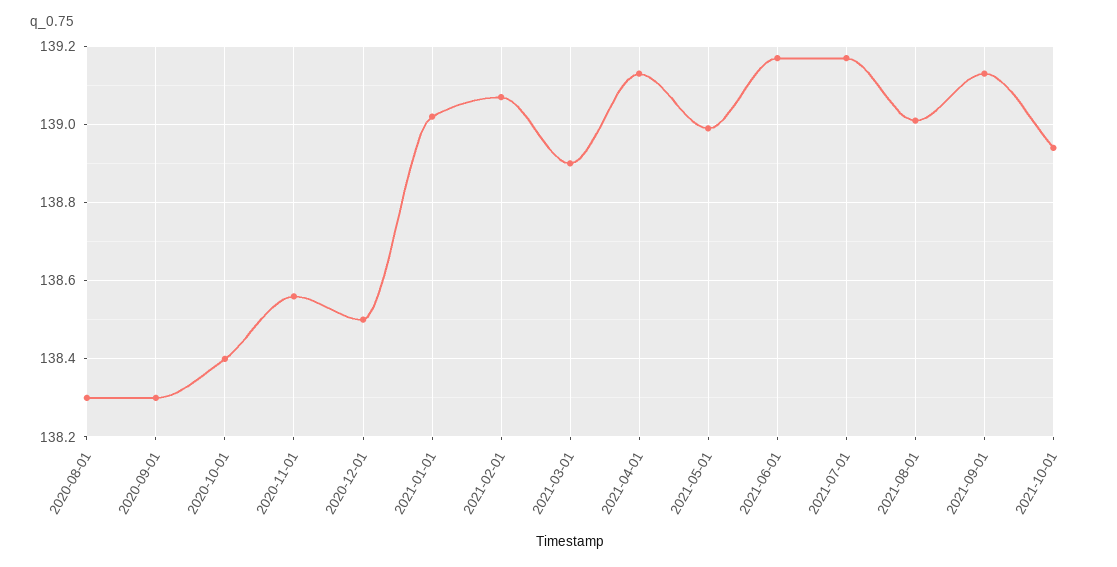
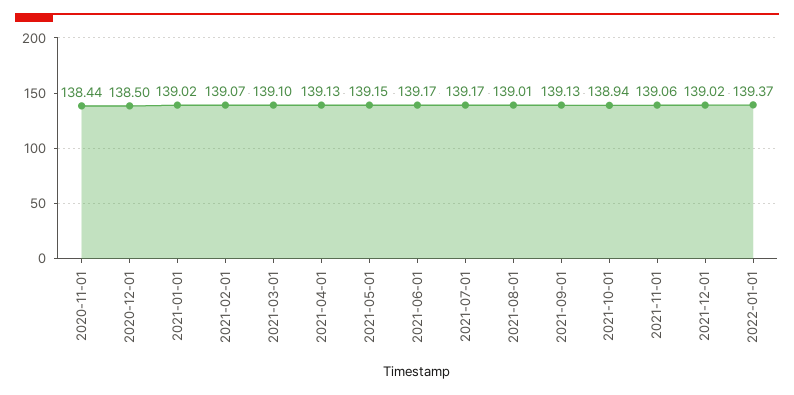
2020-08-01: 138.3 -> none
2020-09-01: 138.3 -> none
2020-10-01: 138.4 -> none
2020-11-01: 138.55 -> 138.44
2021-03-01: 138.9 -> 139.1
2021-05-01: 139 -> 139.15
2021-11-01: none -> 139.06
2021-12-01: none -> 139.02
2022-01-01: none -> 139.37

